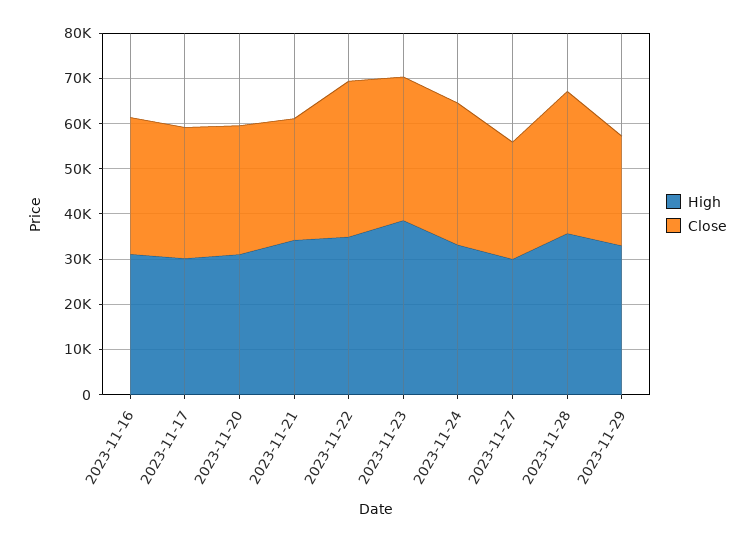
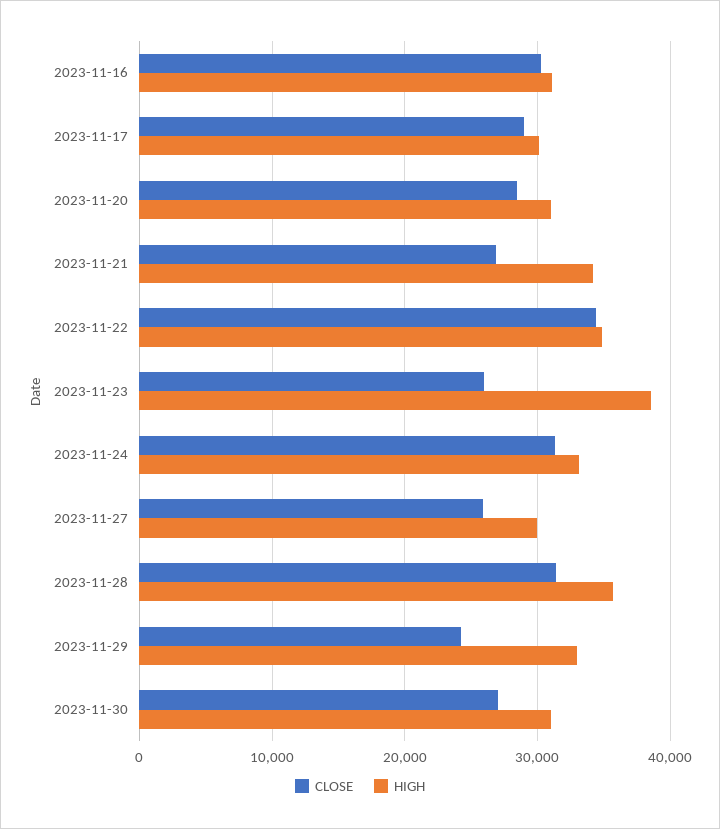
Close, 2023-11-23: 32000 -> 26000
Close, 2023-11-30: none -> 27000
High, 2023-11-30: none -> 31000

